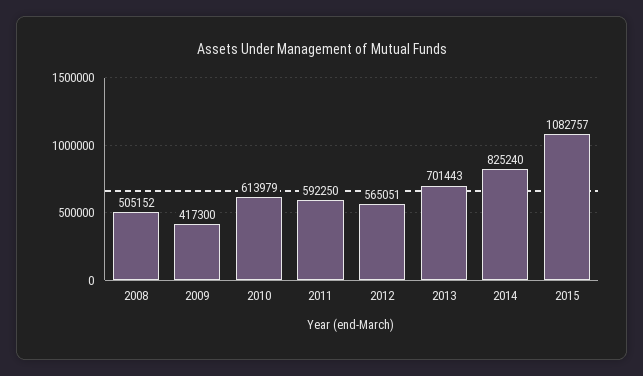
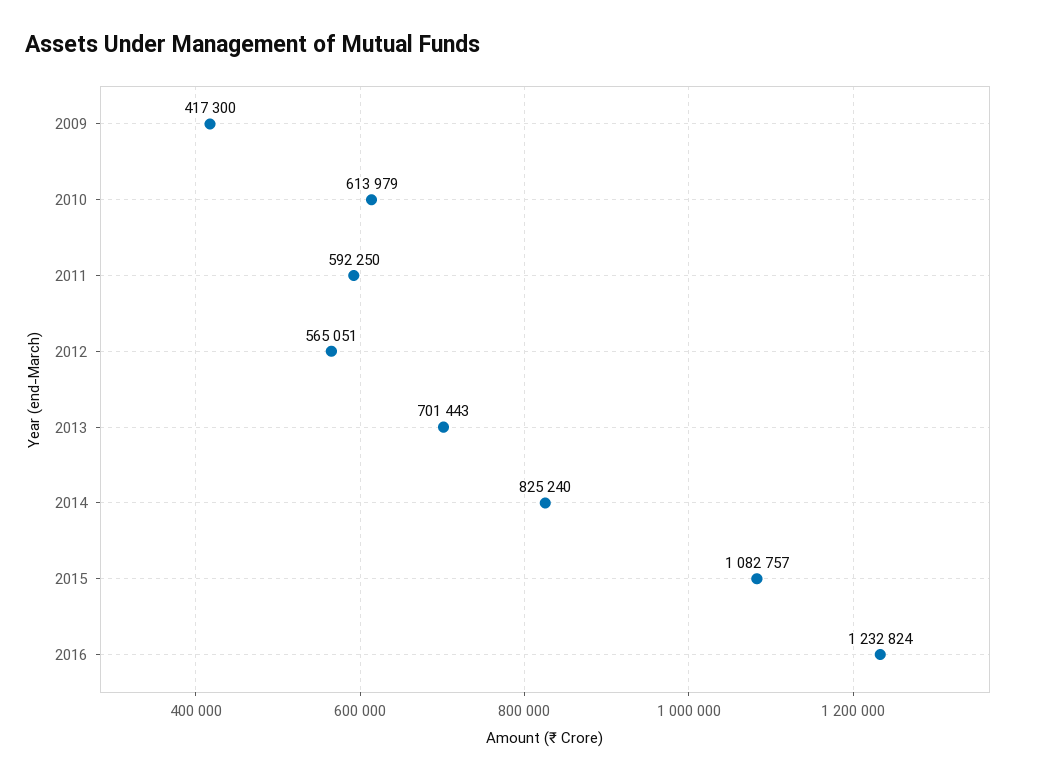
2008: 505152 -> none
2016: none -> 1232824

